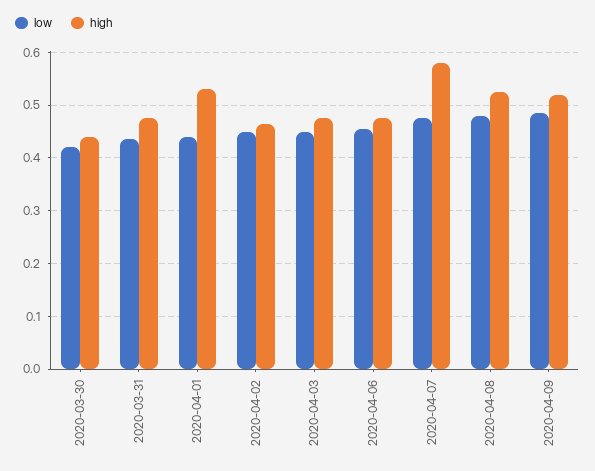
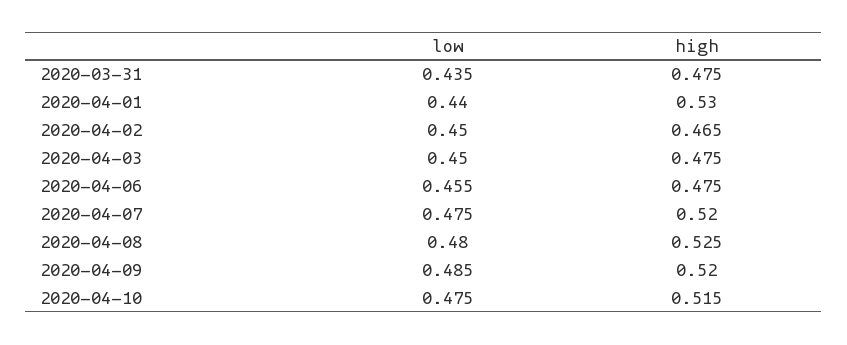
low, 2020-03-30: 0.42 -> none
high, 2020-03-30: 0.44 -> none
high, 2020-04-07: 0.58 -> 0.52
low, 2020-04-10: none -> 0.475
high, 2020-04-10: none -> 0.515

